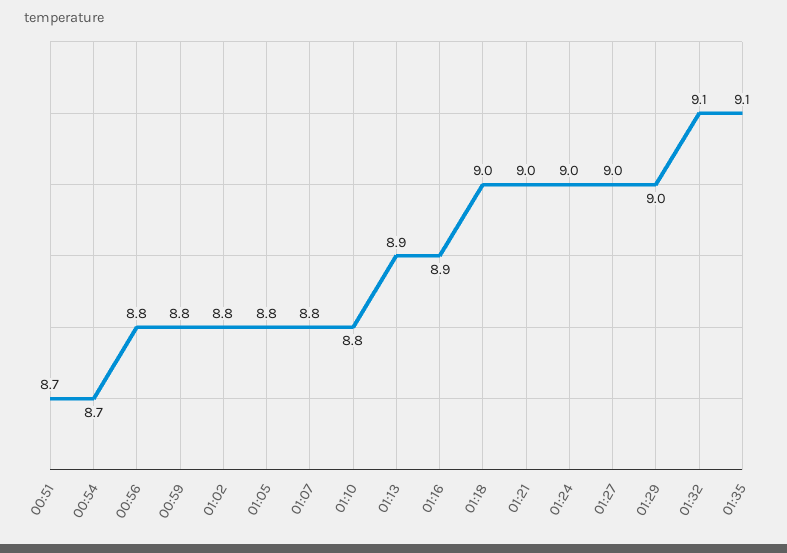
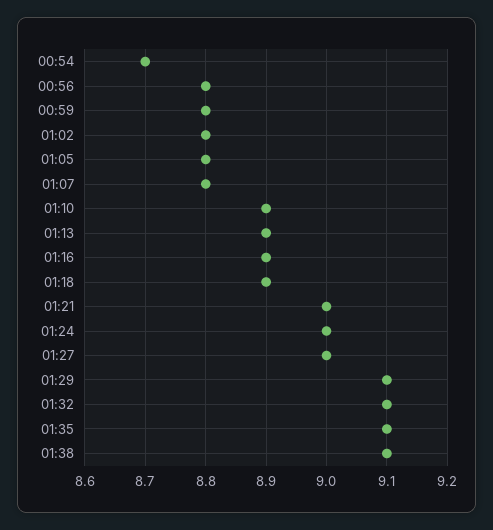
00:51: 8.7 -> none
01:10: 8.8 -> 8.9
01:18: 9 -> 8.9
01:29: 9 -> 9.1
01:38: none -> 9.1

